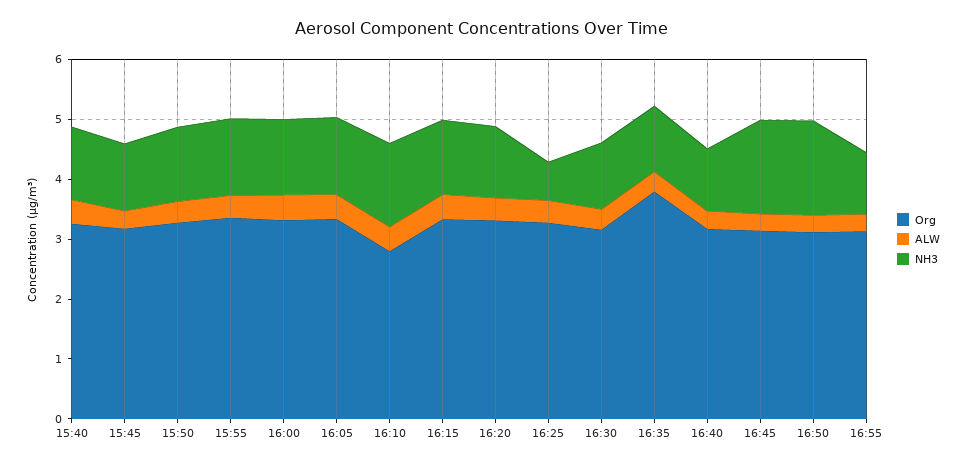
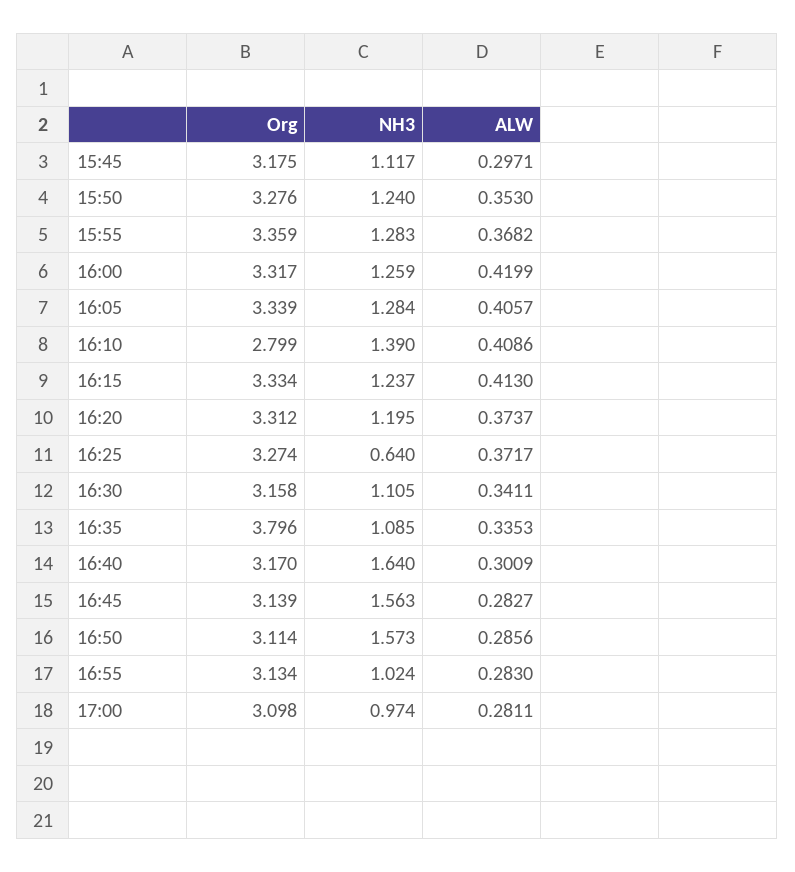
Org, 15:40: 3.2 -> none
ALW, 15:40: 0.4 -> none
NH3, 15:40: 1.2 -> none
NH3, 16:40: 1 -> 1.64
Org, 17:00: none -> 3.098
NH3, 17:00: none -> 0.974
ALW, 17:00: none -> 0.2811

